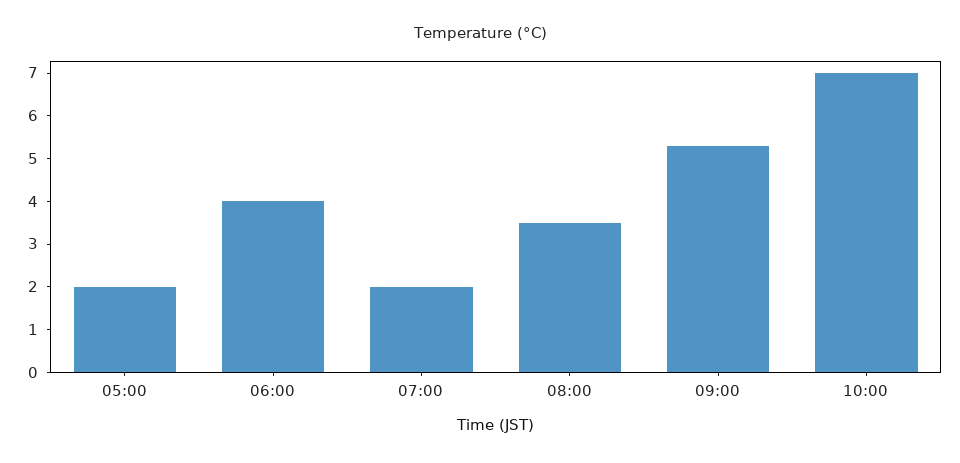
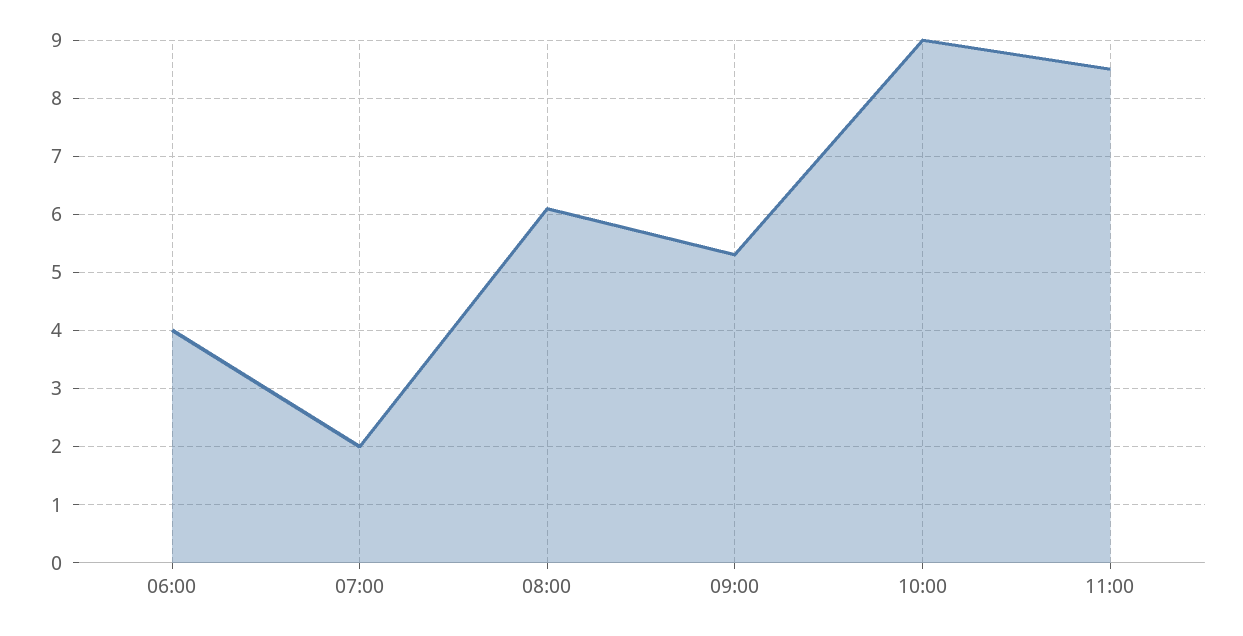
05:00: 2 -> none
08:00: 3.5 -> 6
10:00: 7 -> 9
11:00: none -> 8.5

